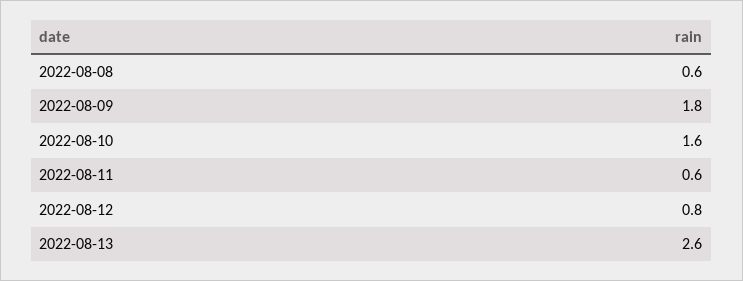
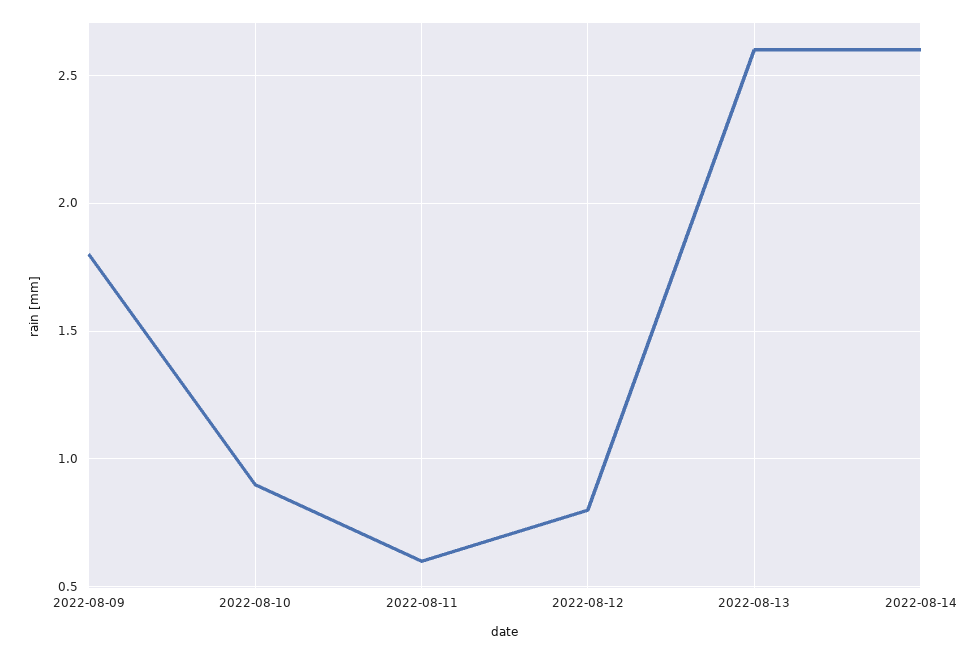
2022-08-08: 0.6 -> none
2022-08-10: 1.6 -> 0.9
2022-08-14: none -> 2.6

